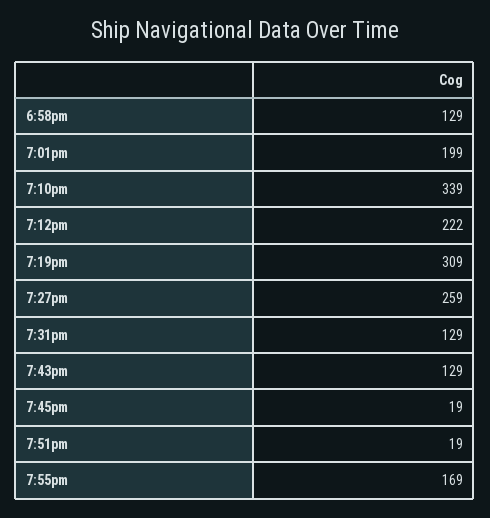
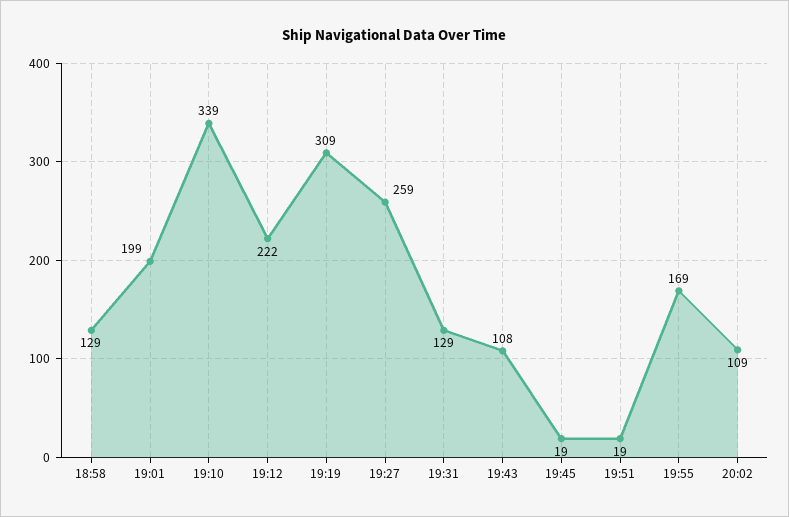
7:43pm: 129 -> 108
20:02: none -> 109

